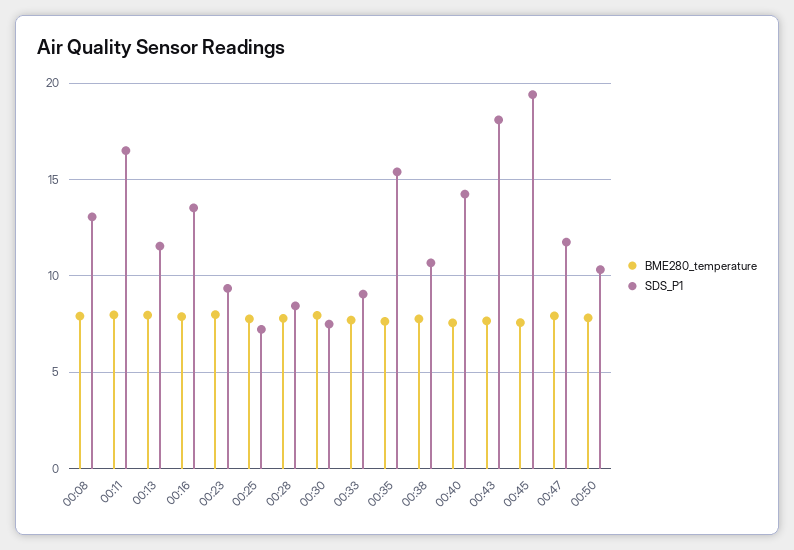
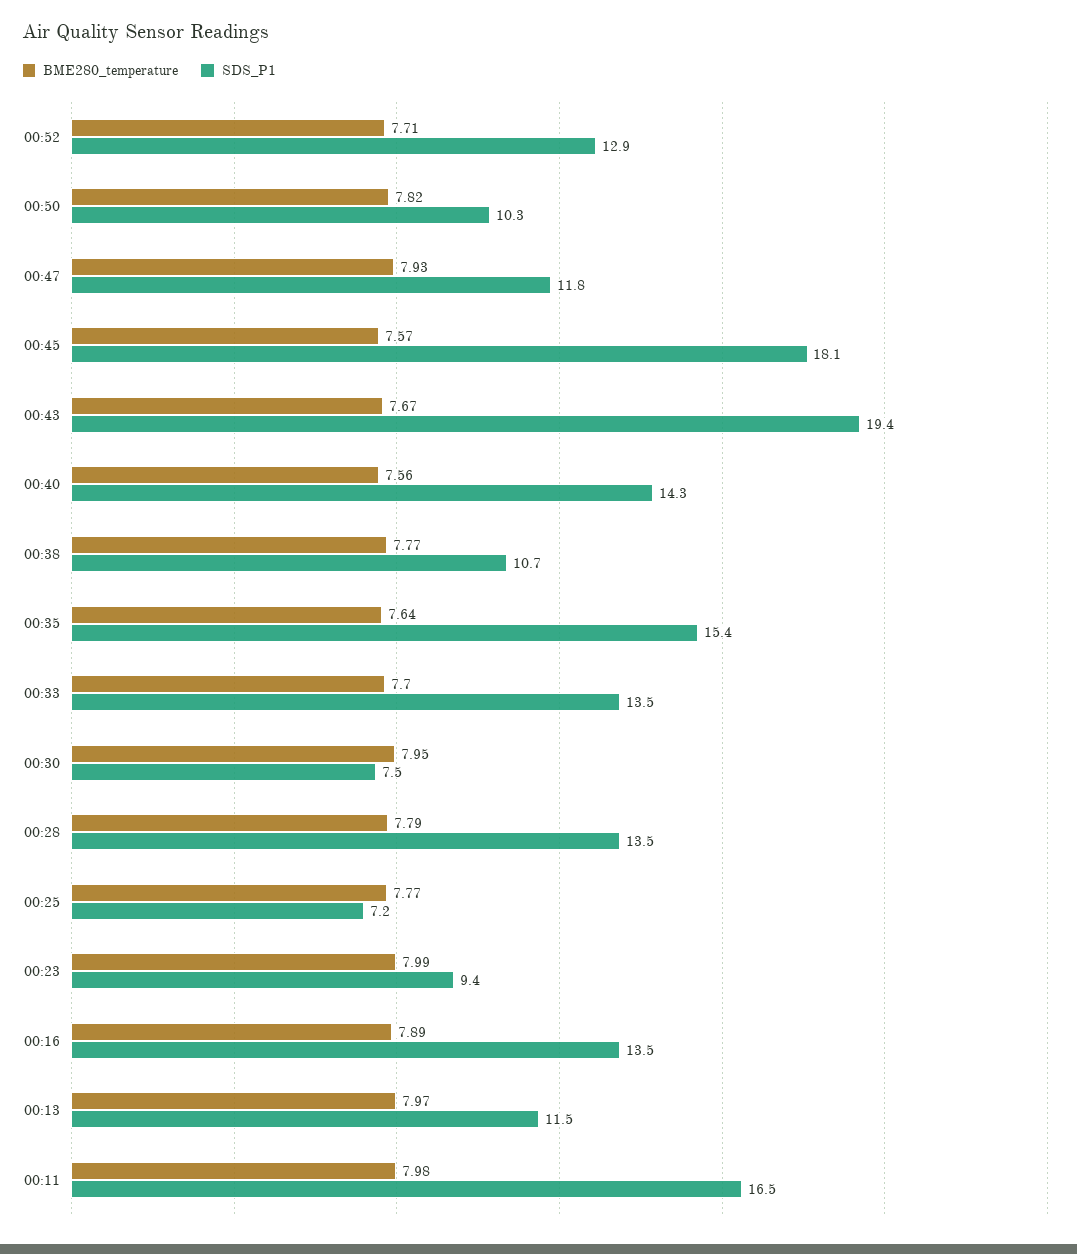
BME280_temperature, 00:08: 8 -> none
SDS_P1, 00:08: 13 -> none
SDS_P1, 00:28: 8.5 -> 13.5
SDS_P1, 00:33: 9 -> 13.5
SDS_P1, 00:43: 18 -> 19.4
SDS_P1, 00:45: 19.5 -> 18.1
BME280_temperature, 00:52: none -> 7.71
SDS_P1, 00:52: none -> 12.9

